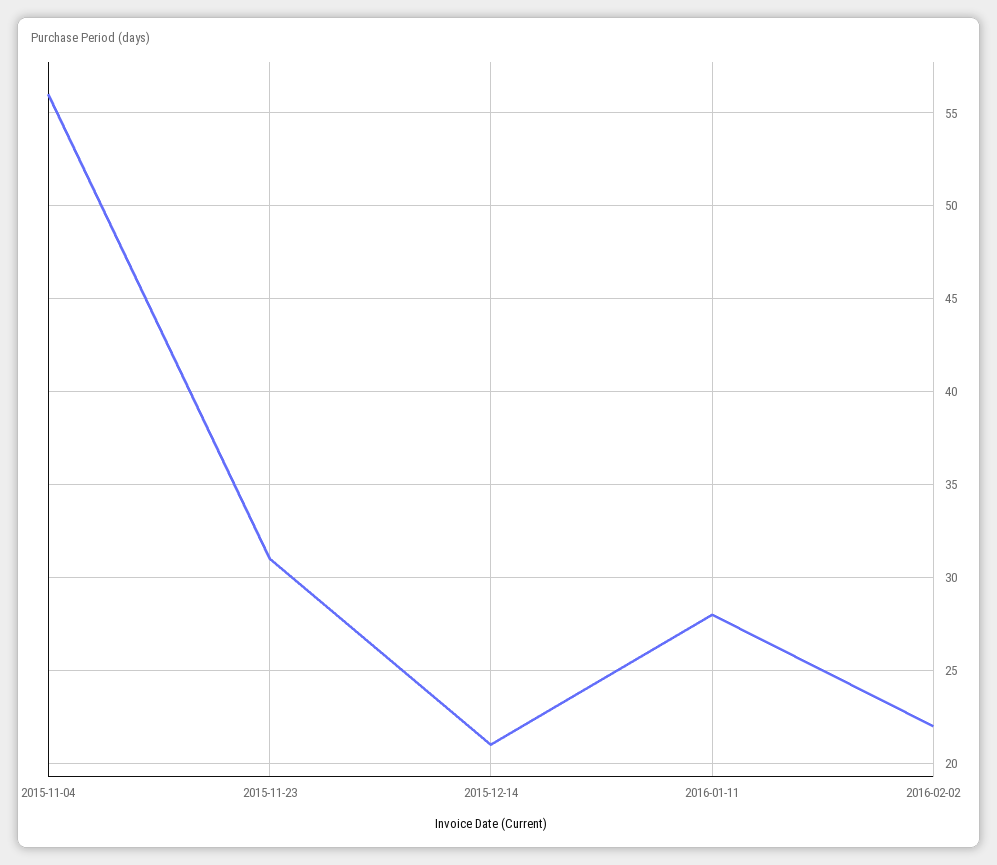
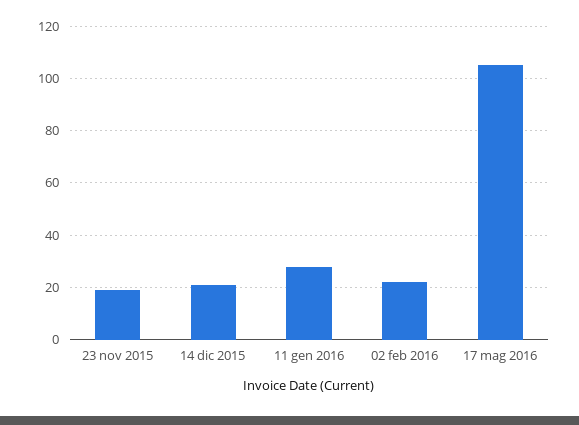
2015-11-04: 56 -> none
2015-11-23: 31 -> 20
17 mag 2016: none -> 105

